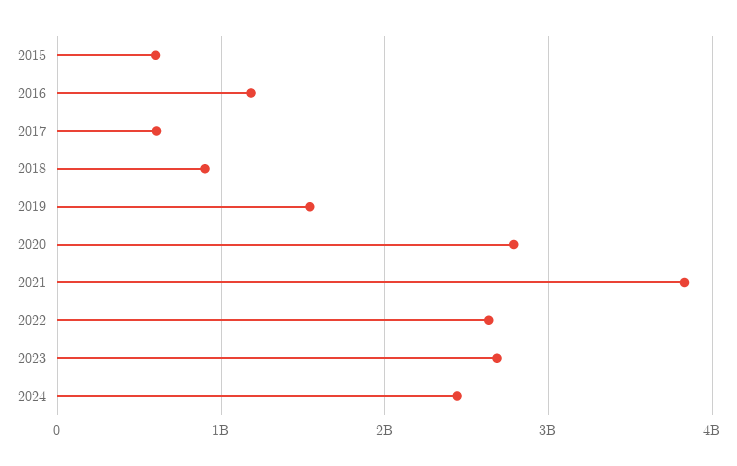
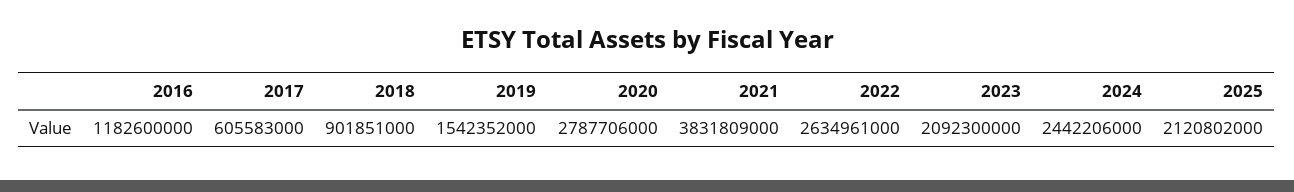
2015: 600000000 -> none
2023: 2700000000 -> 2092300000
2025: none -> 2120802000

